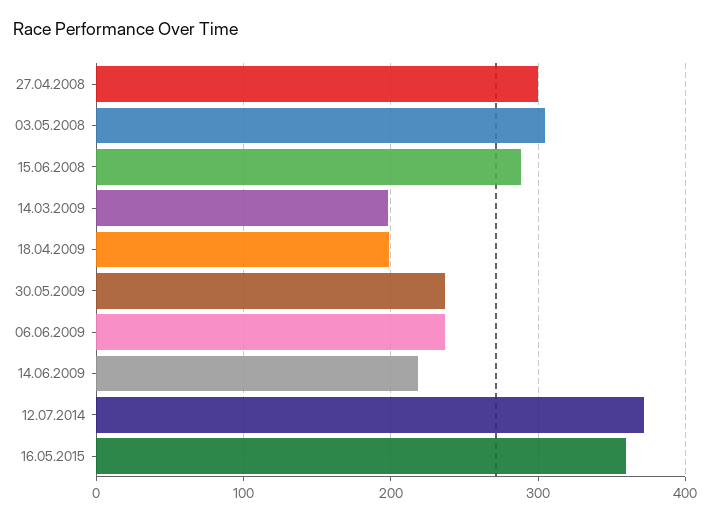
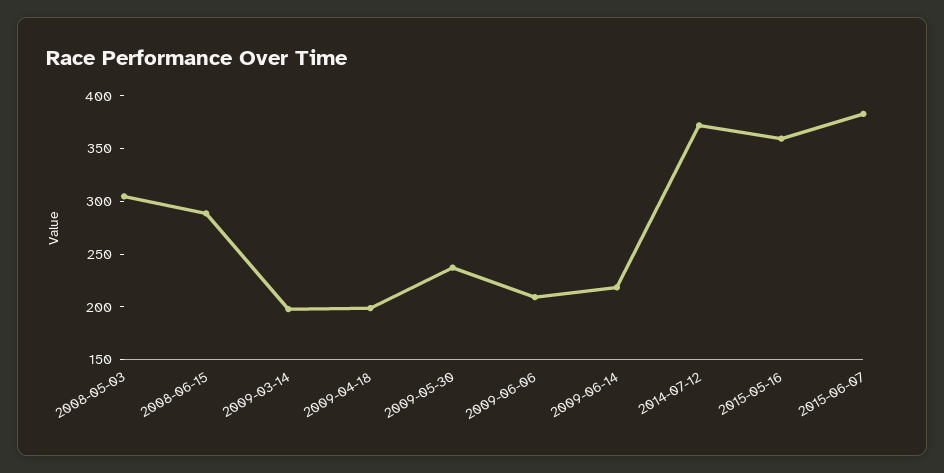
27.04.2008: 300 -> none
06.06.2009: 240 -> 210
2015-06-07: none -> 380

